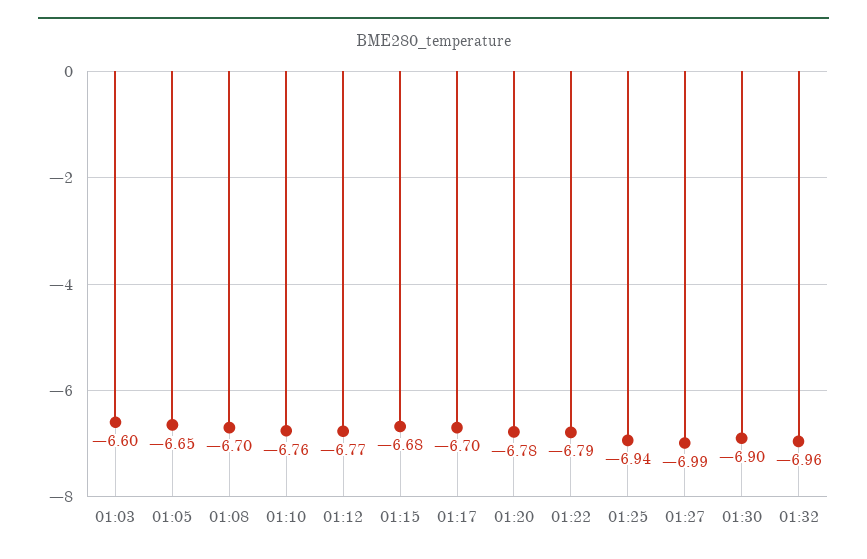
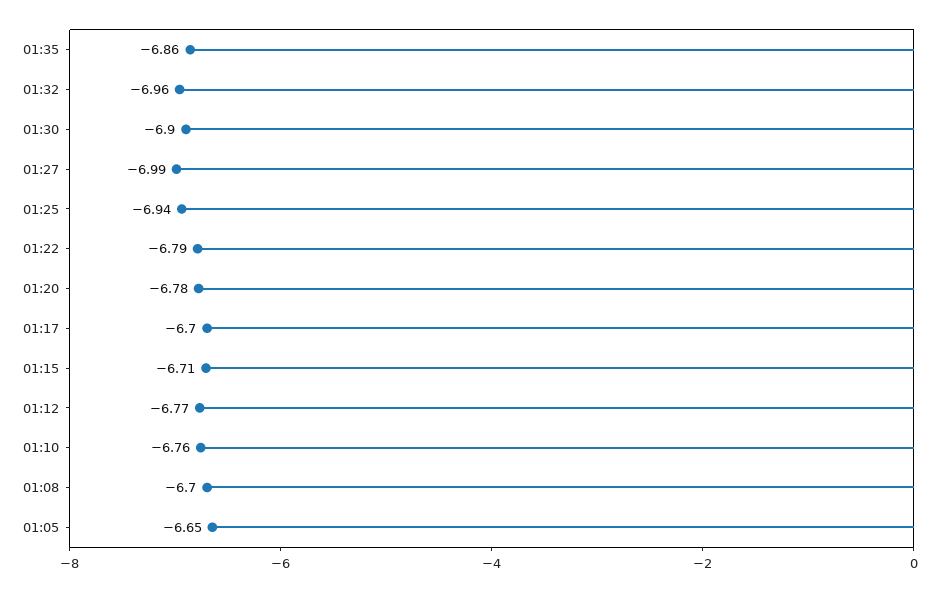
01:03: -6.6 -> none
01:15: -6.68 -> -6.71
01:35: none -> -6.86

